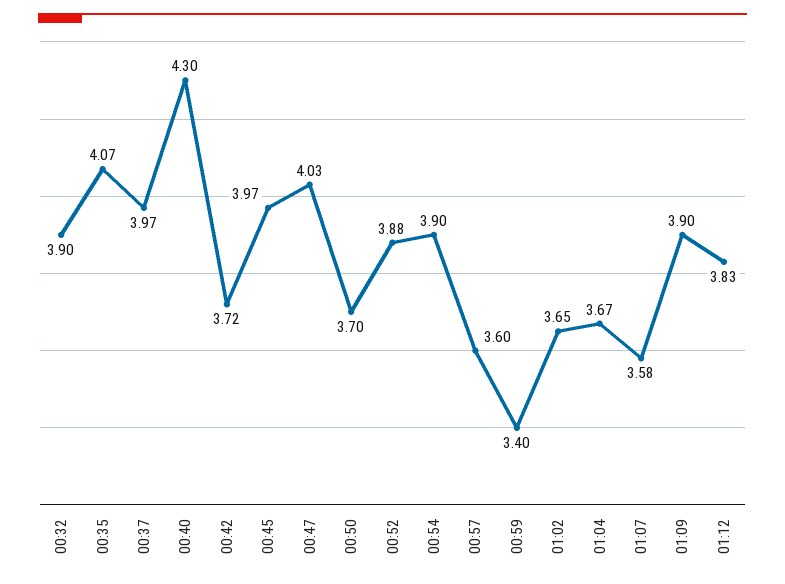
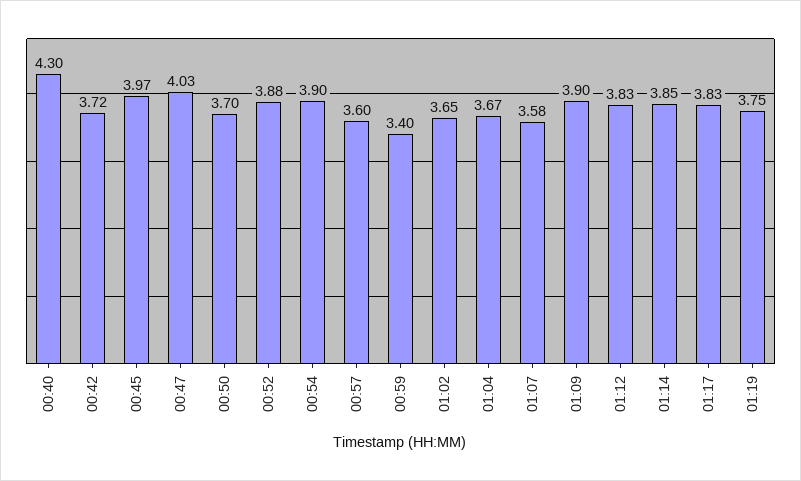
00:32: 3.9 -> none
00:35: 4.07 -> none
00:37: 3.97 -> none
01:14: none -> 3.85
01:17: none -> 3.83
01:19: none -> 3.75

